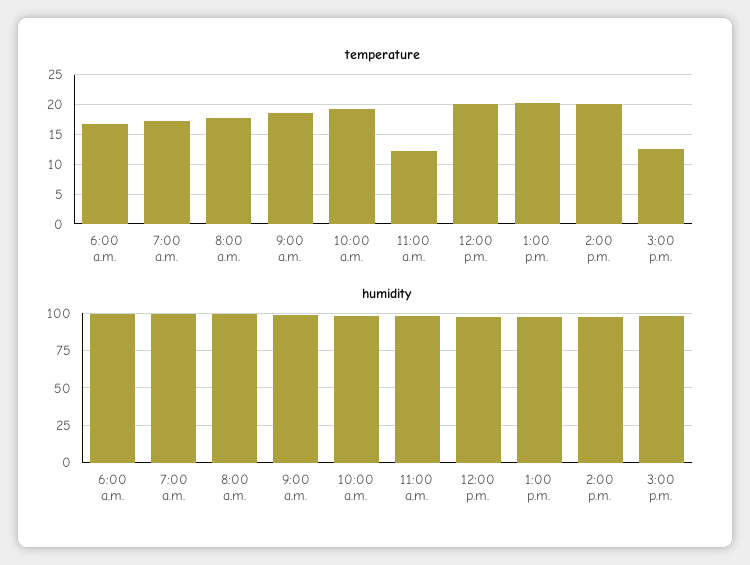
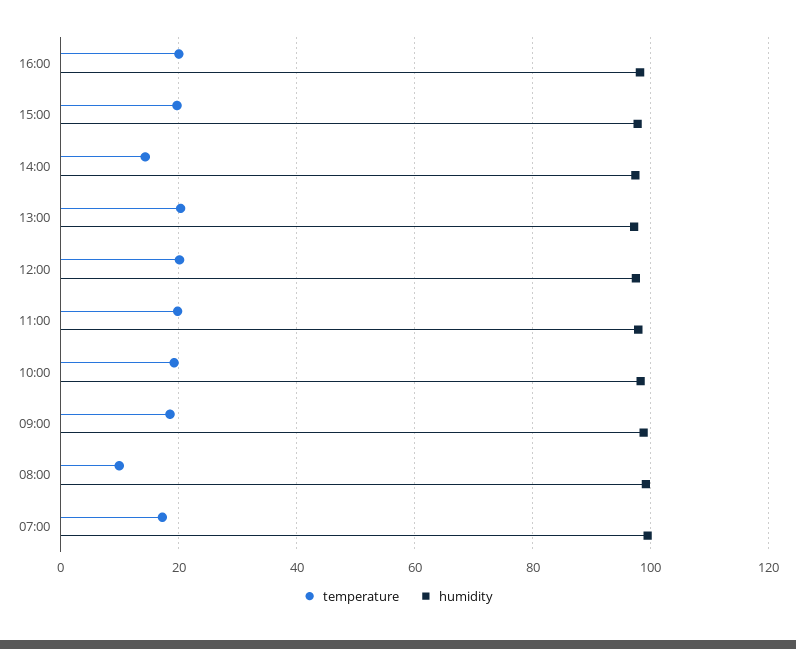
temperature, 6:00 a.m.: 17.5 -> none
temperature, 8:00 a.m.: 17.5 -> 10
temperature, 11:00 a.m.: 12.5 -> 20
temperature, 2:00 p.m.: 20 -> 14
temperature, 3:00 p.m.: 12.5 -> 20
humidity, 6:00 a.m.: 100 -> none
temperature, 16:00: none -> 20
humidity, 16:00: none -> 98

